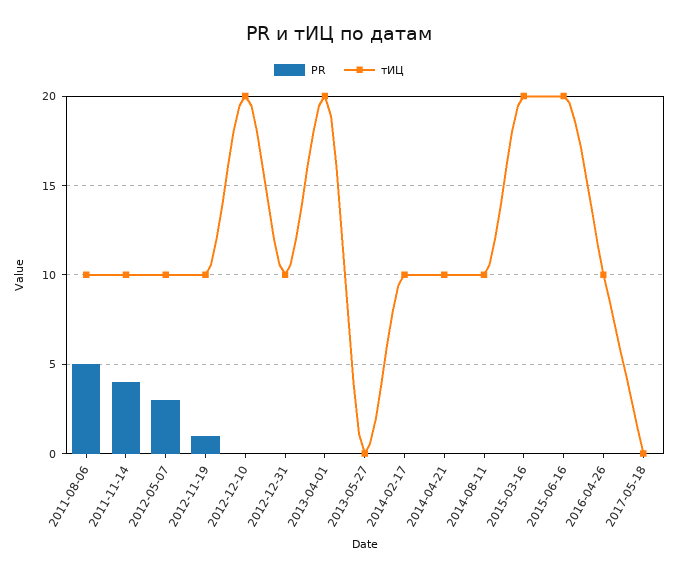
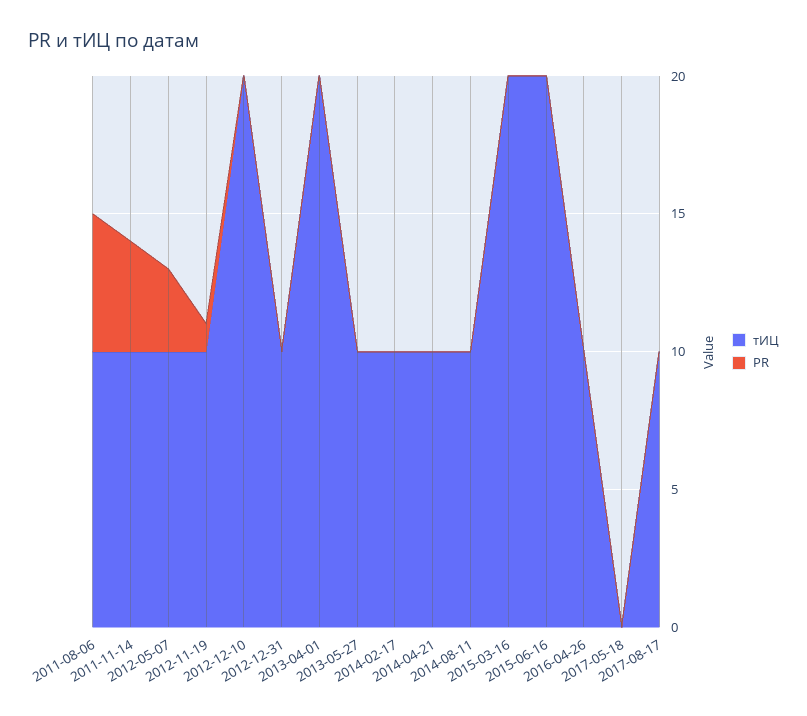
тИЦ, 2013-05-27: 0 -> 10
тИЦ, 2017-08-17: none -> 10
PR, 2017-08-17: none -> 0

